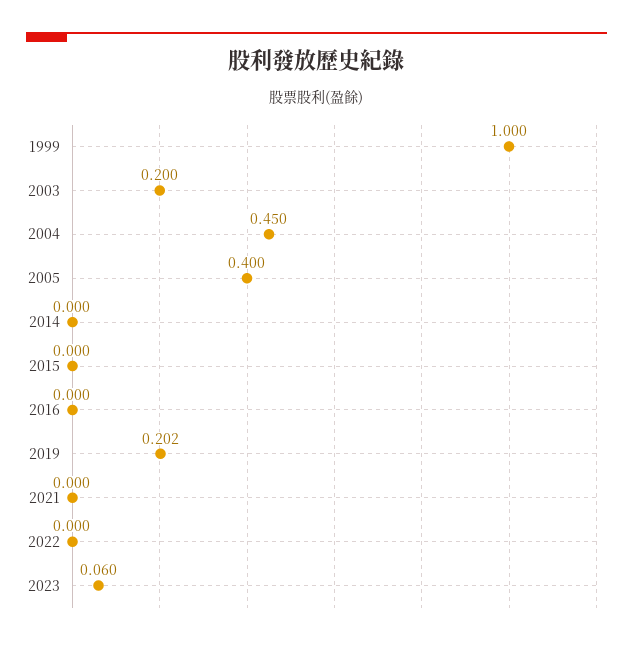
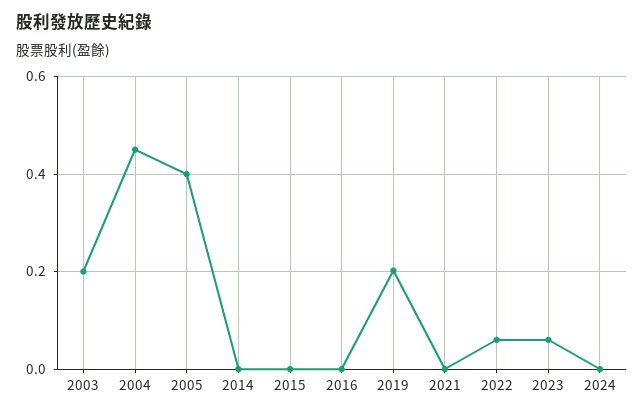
1999: 1 -> none
2022: 0 -> 0.06
2024: none -> 0

